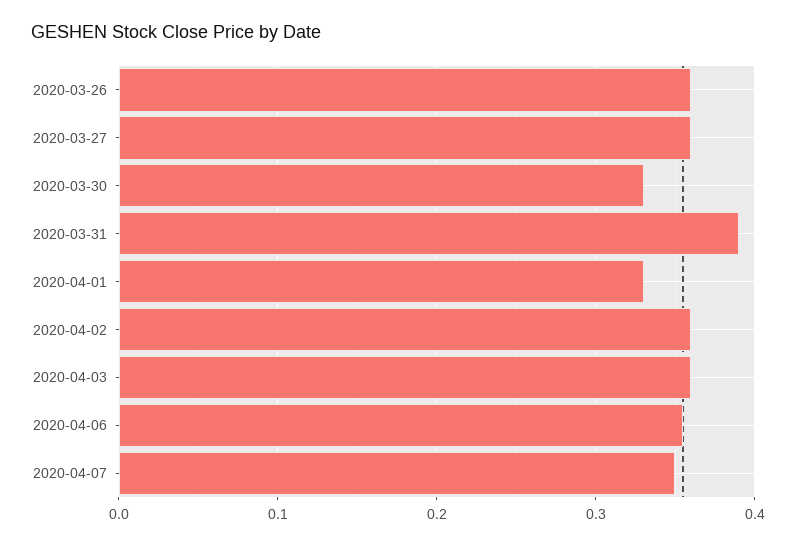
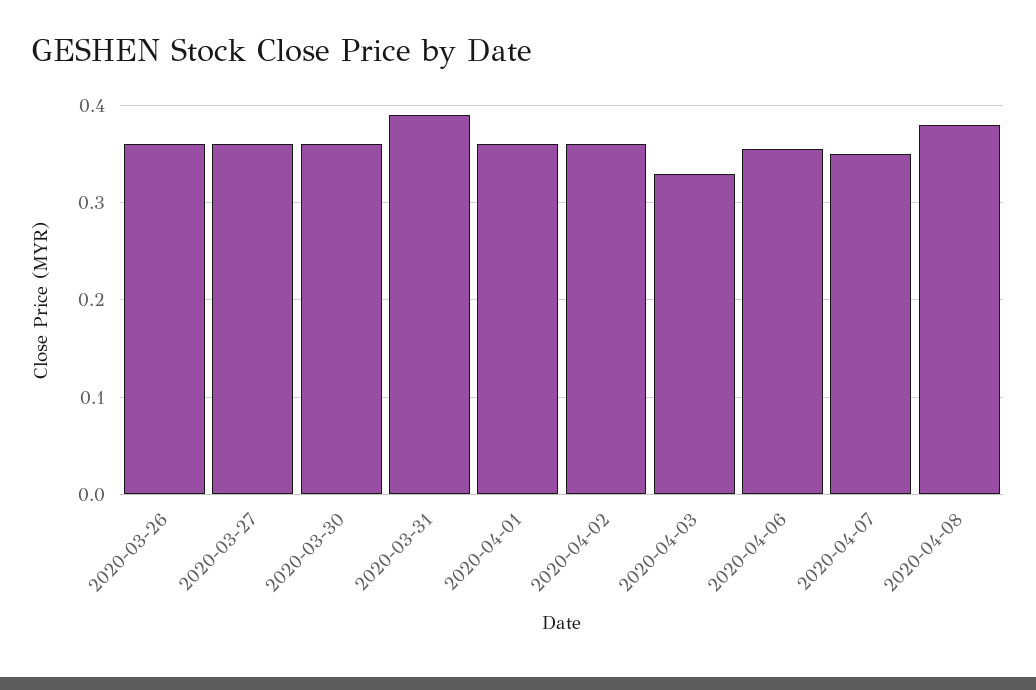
2020-03-30: 0.33 -> 0.36
2020-04-01: 0.33 -> 0.36
2020-04-03: 0.36 -> 0.33
2020-04-08: none -> 0.38

